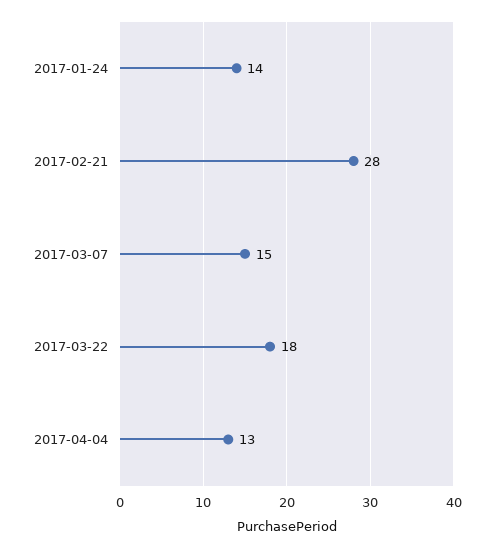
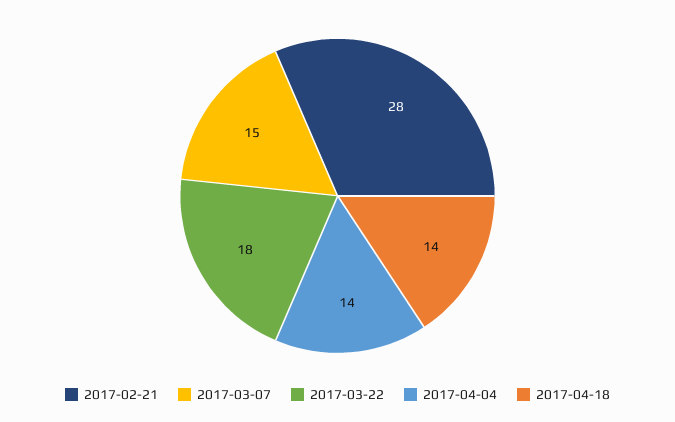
2017-01-24: 14 -> none
2017-04-04: 13 -> 14
2017-04-18: none -> 14

